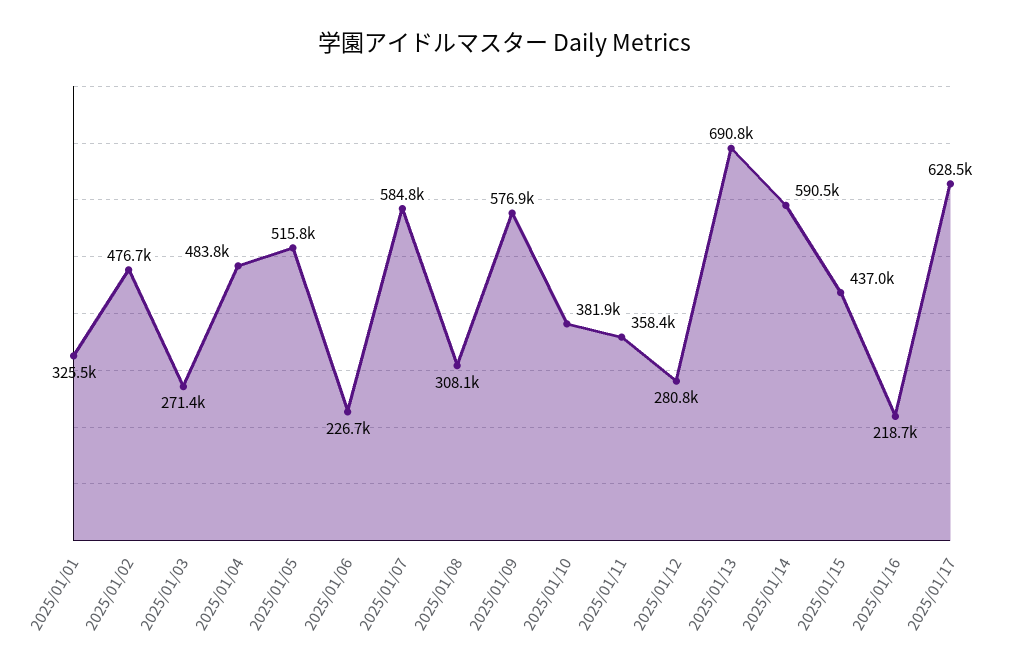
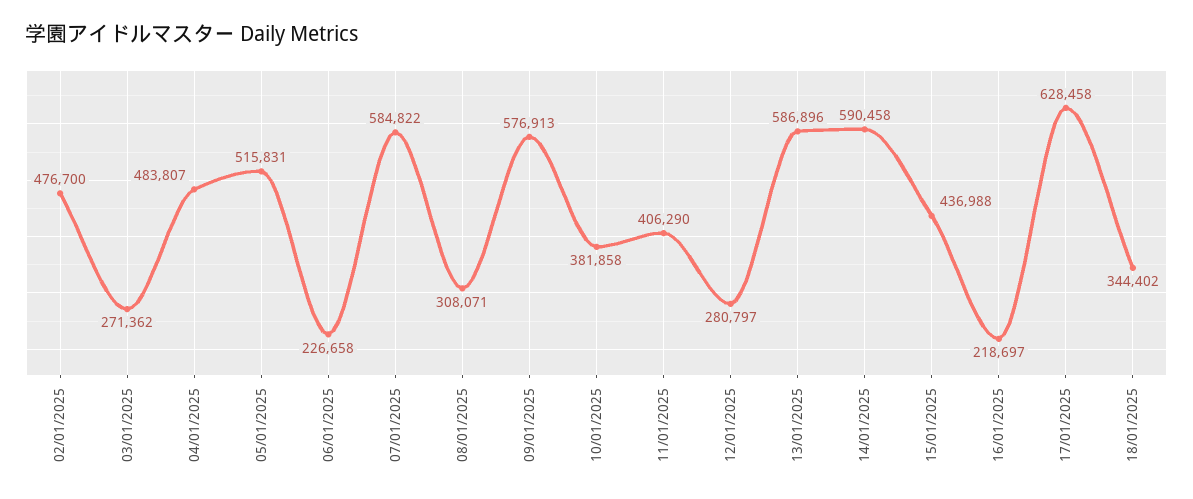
2025/01/01: 325500 -> none
2025/01/11: 358400 -> 406290
2025/01/13: 690800 -> 586896
18/01/2025: none -> 344402

